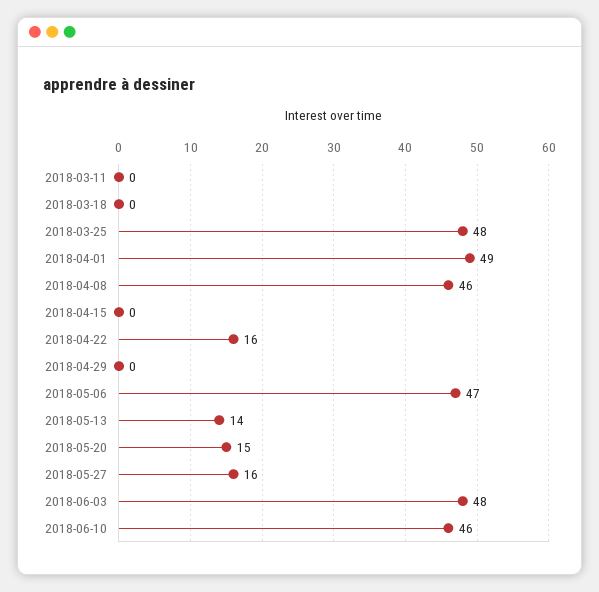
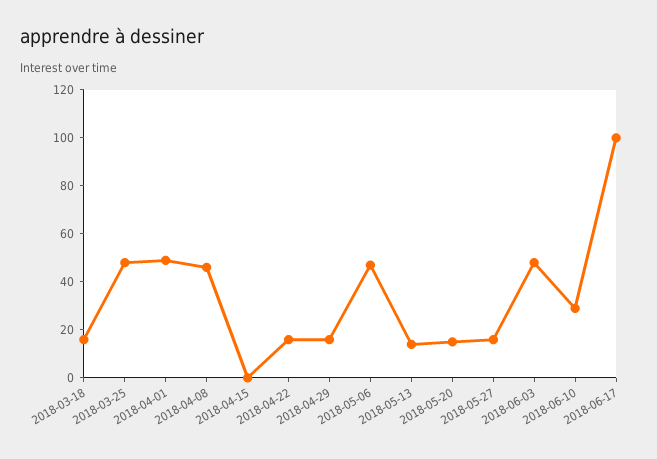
2018-03-11: 0 -> none
2018-03-18: 0 -> 15
2018-04-29: 0 -> 15
2018-06-10: 46 -> 30
2018-06-17: none -> 100

